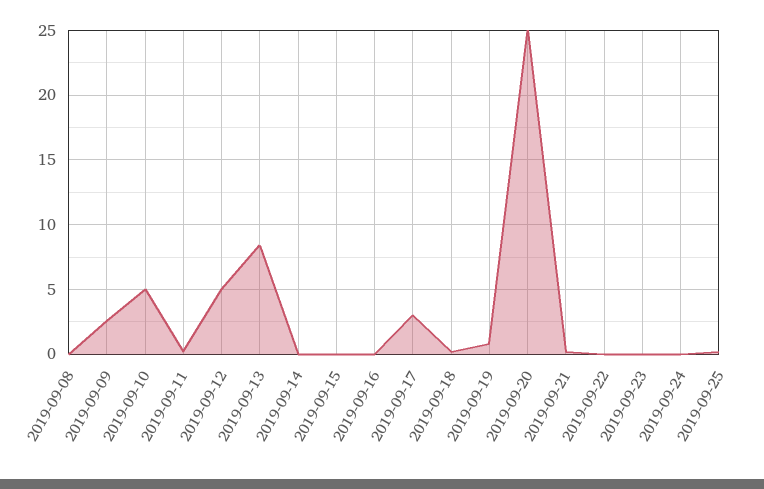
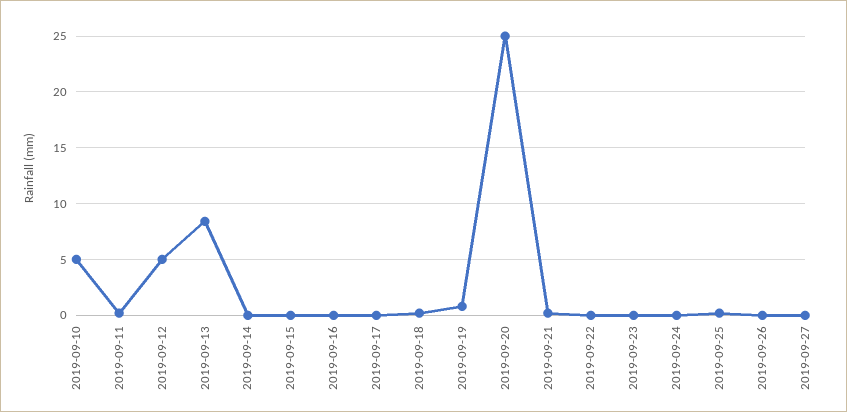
2019-09-08: 0 -> none
2019-09-09: 2.5 -> none
2019-09-17: 3 -> 0
2019-09-26: none -> 0
2019-09-27: none -> 0

